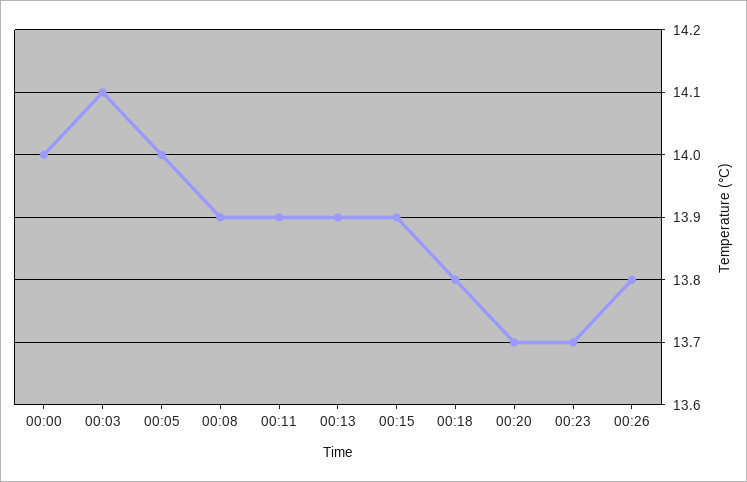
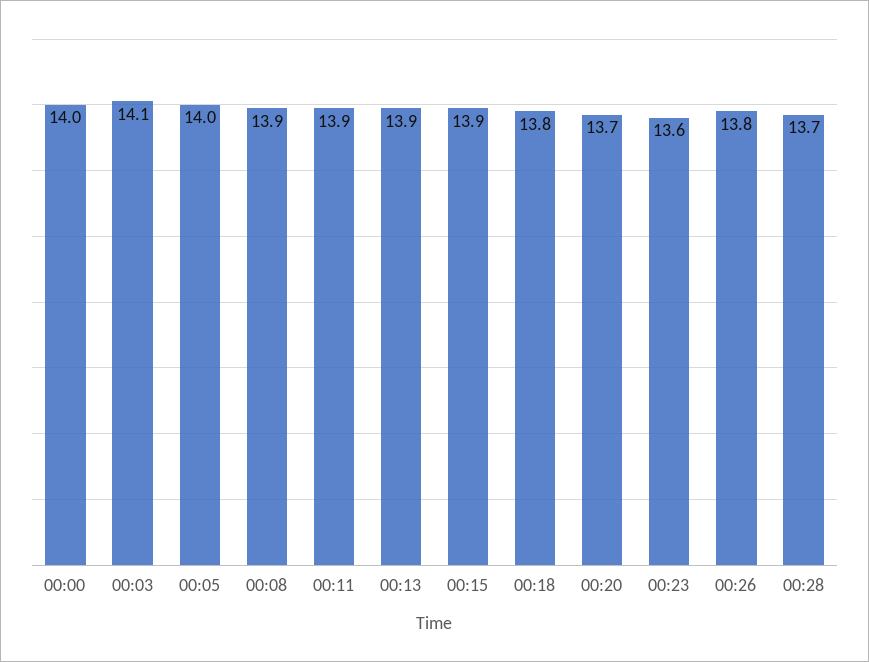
00:23: 13.7 -> 13.6
00:28: none -> 13.7

